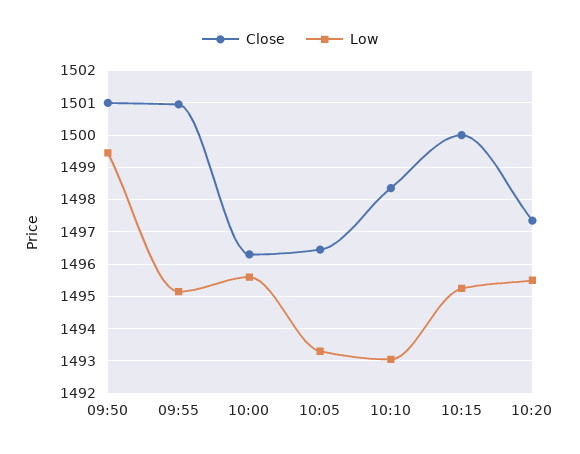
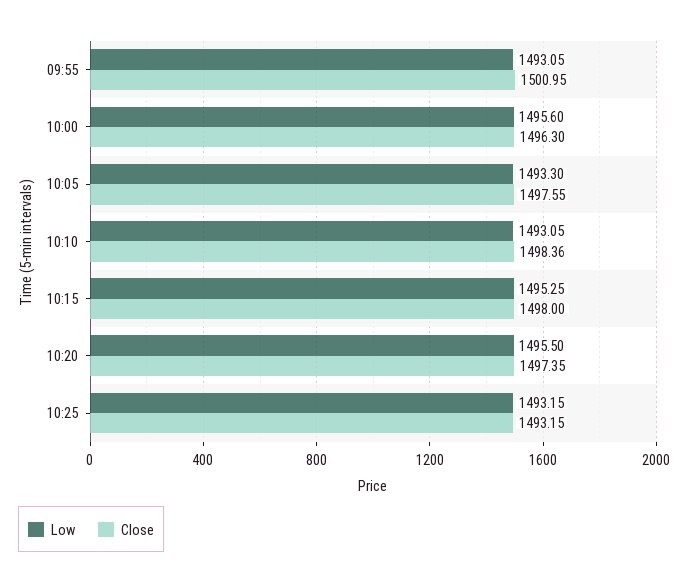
Close, 09:50: 1501 -> none
Low, 09:50: 1499.4 -> none
Low, 09:55: 1495.2 -> 1493.05
Close, 10:05: 1496.4 -> 1497.55
Close, 10:15: 1500 -> 1498
Low, 10:25: none -> 1493.15
Close, 10:25: none -> 1493.15

